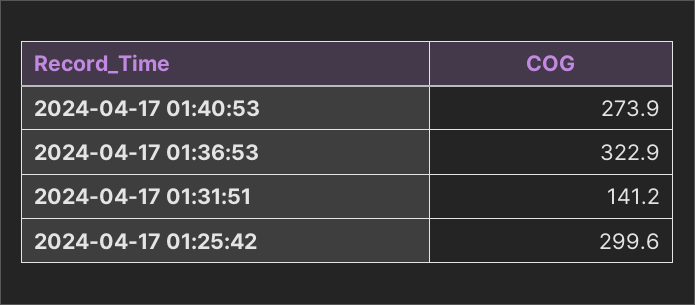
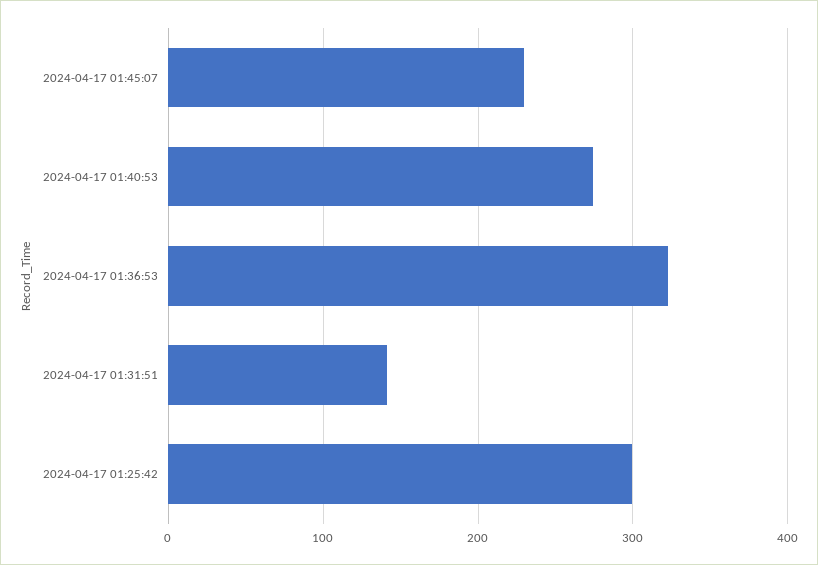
2024-04-17 01:45:07: none -> 230

